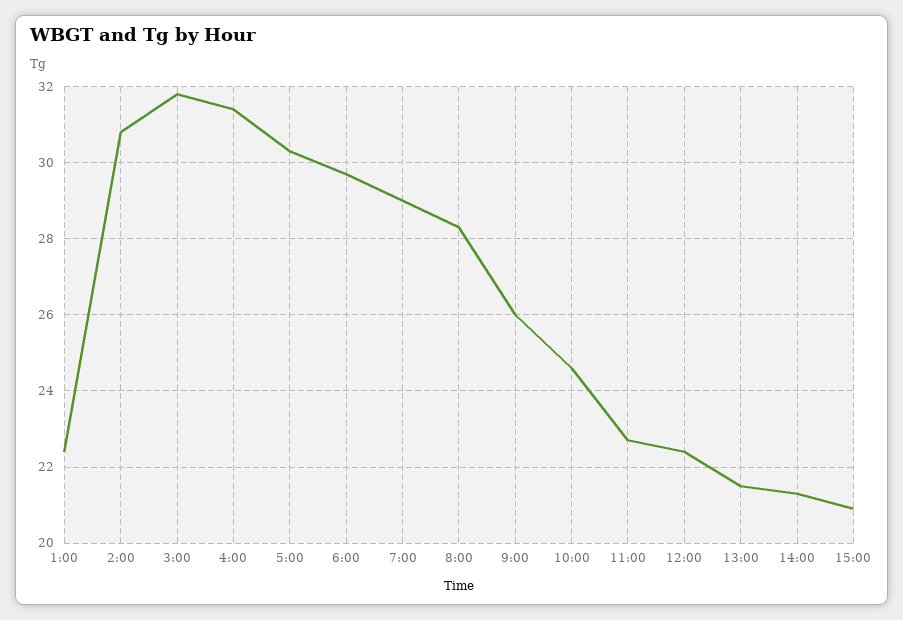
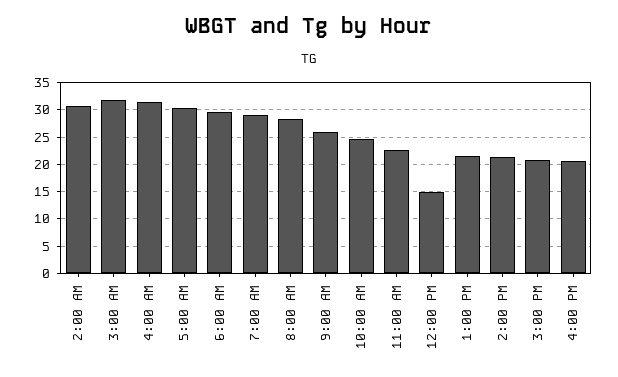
1:00: 22.5 -> none
12:00: 22.5 -> 15
4:00 PM: none -> 20

